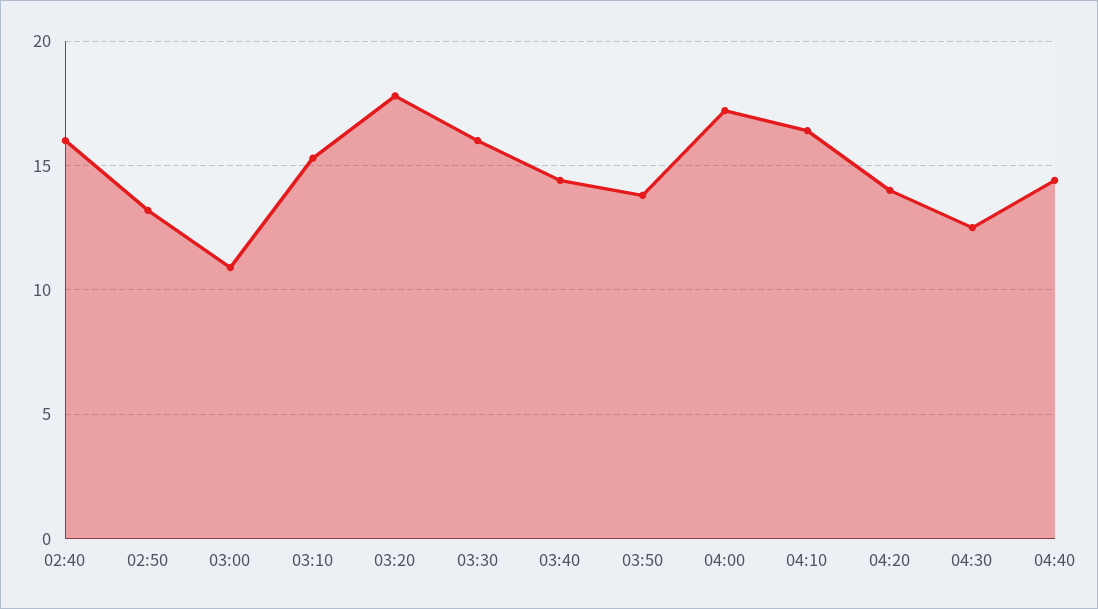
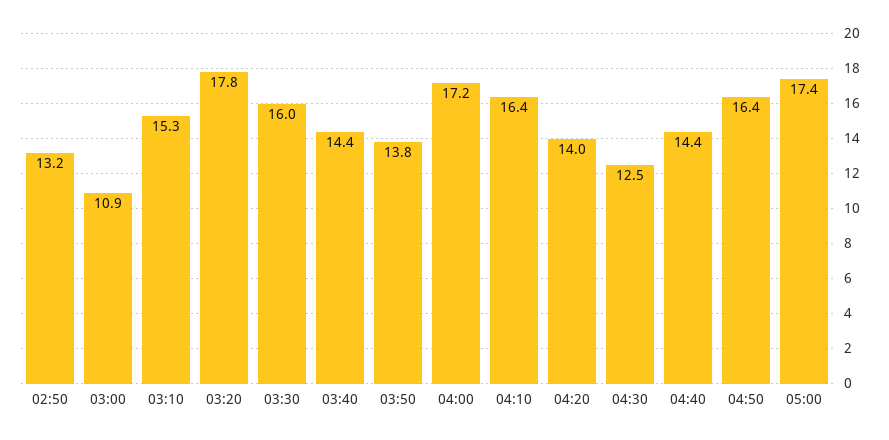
02:40: 16 -> none
04:50: none -> 16.4
05:00: none -> 17.4

